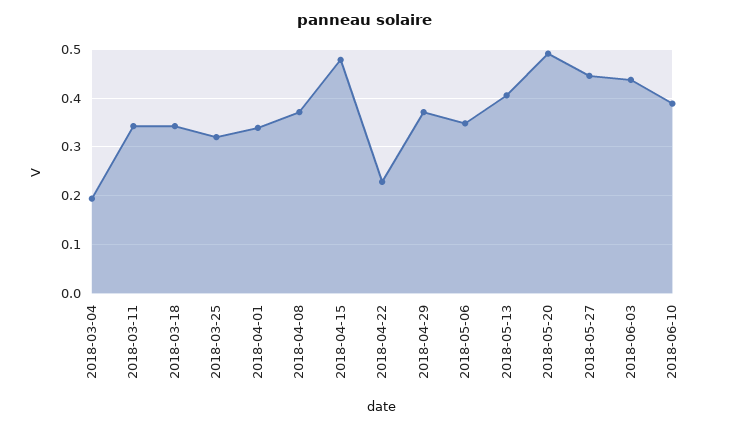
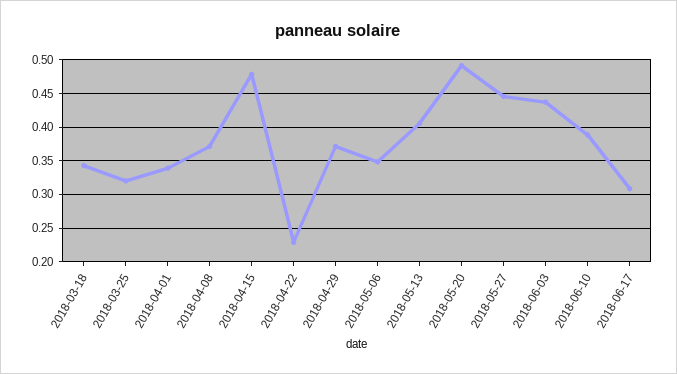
2018-03-04: 0.2 -> none
2018-03-11: 0.34 -> none
2018-06-17: none -> 0.31

